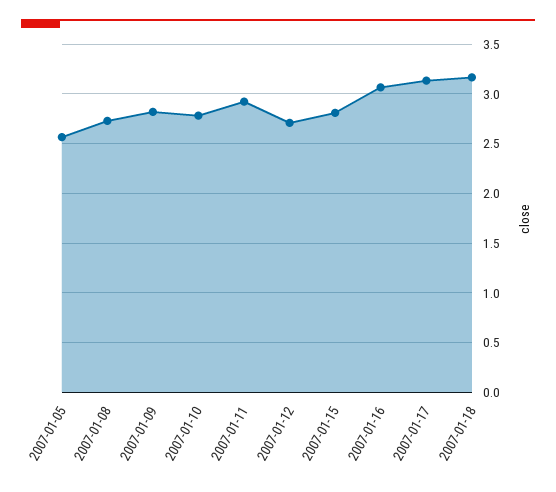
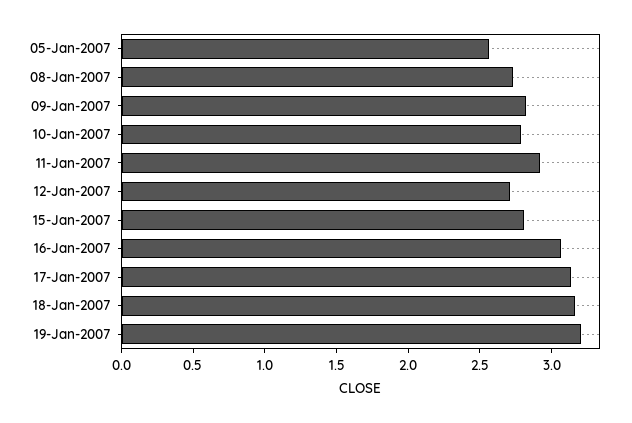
19-Jan-2007: none -> 3.2

